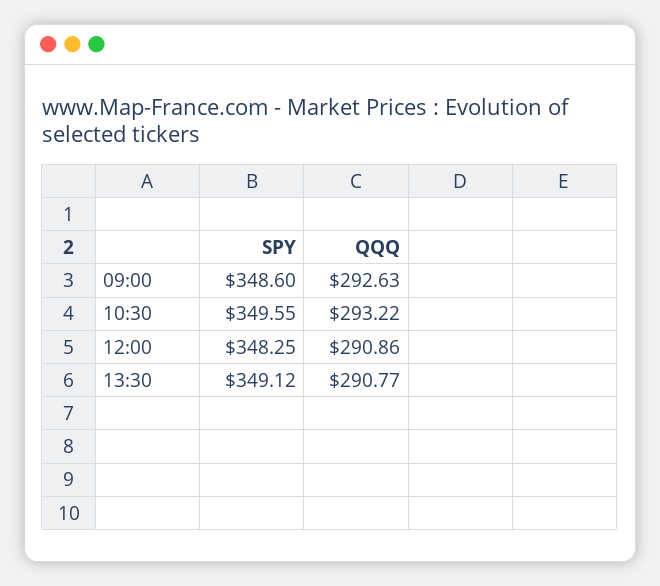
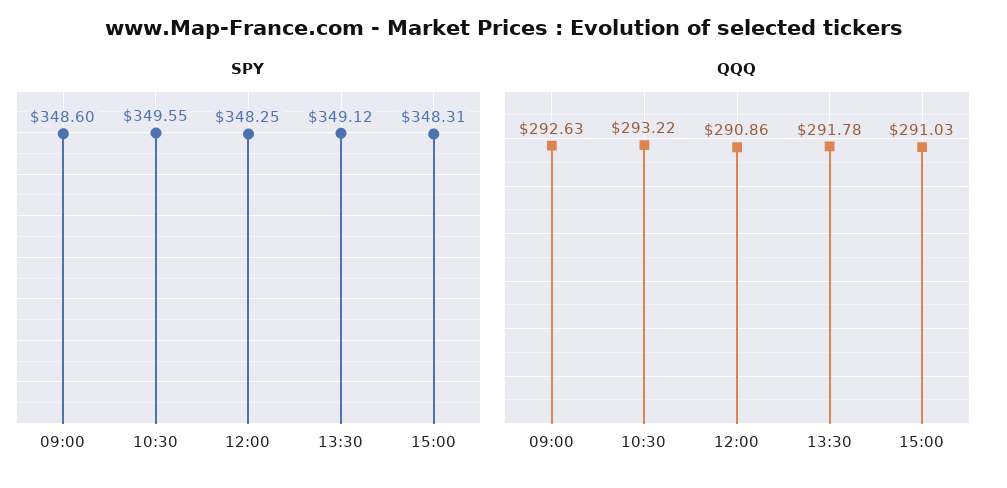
QQQ, 13:30: 290.77 -> 291.78
SPY, 15:00: none -> 348.31
QQQ, 15:00: none -> 291.03

